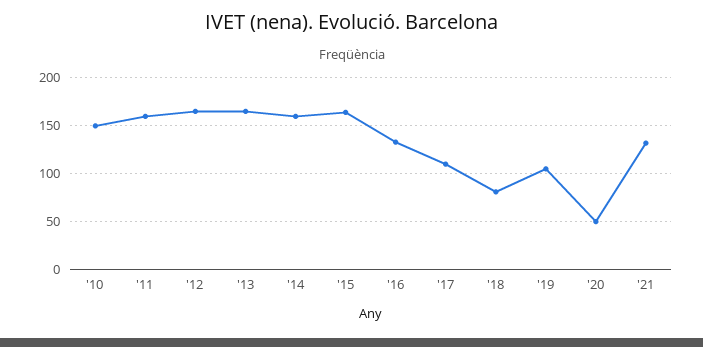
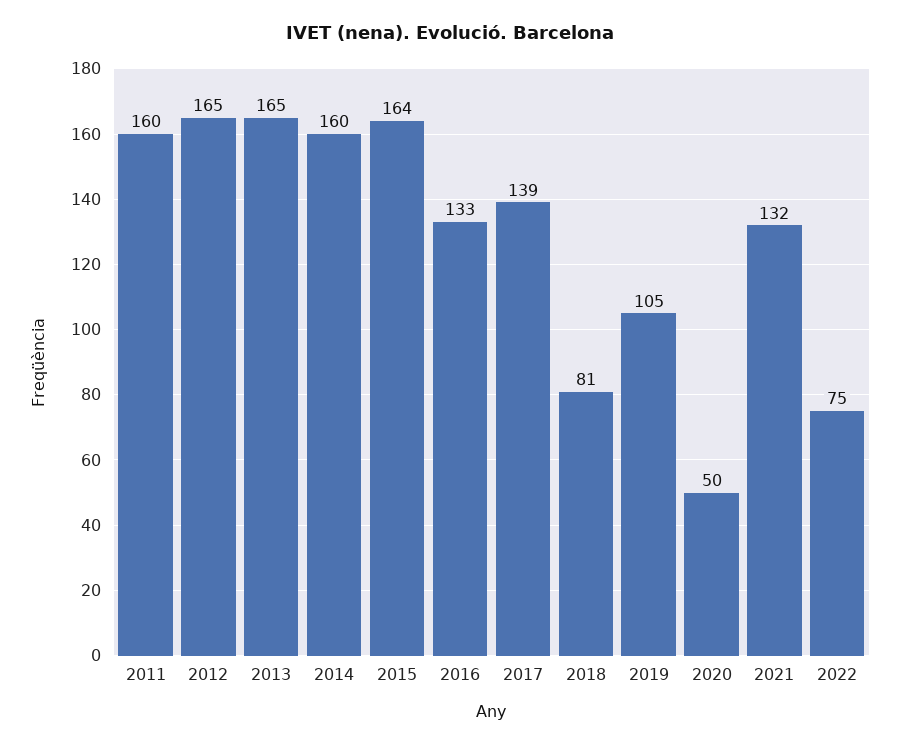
'10: 150 -> none
'17: 110 -> 139
2022: none -> 75

